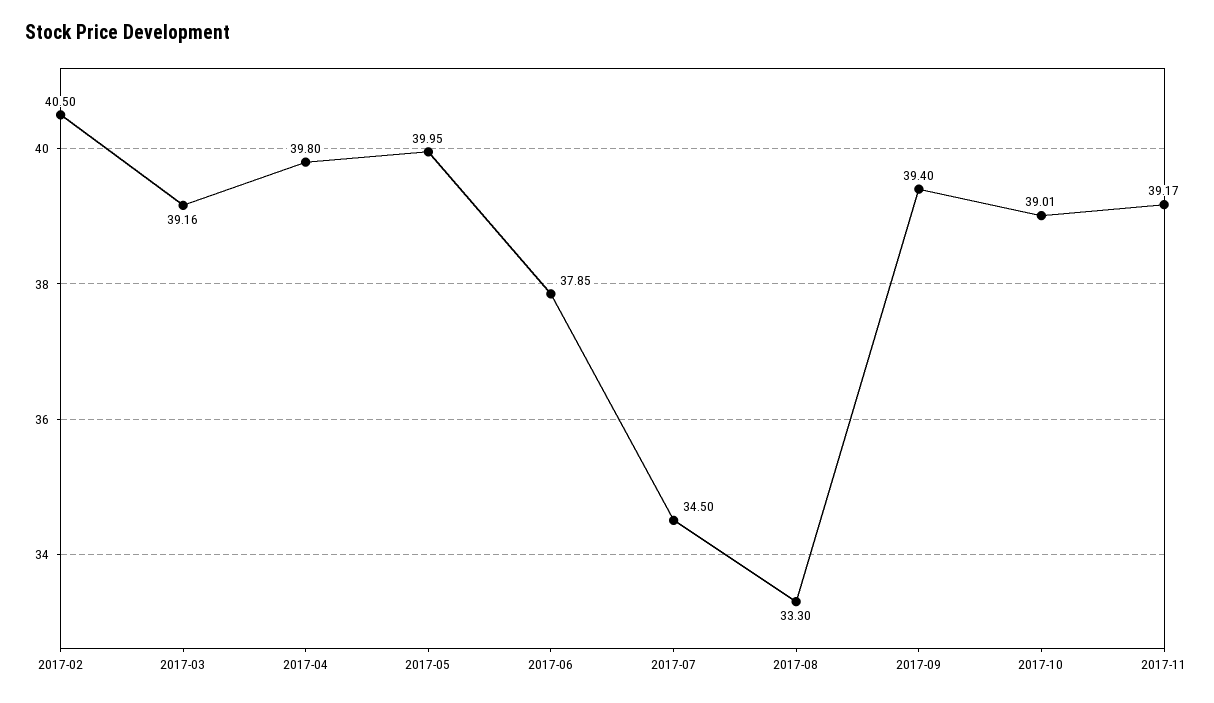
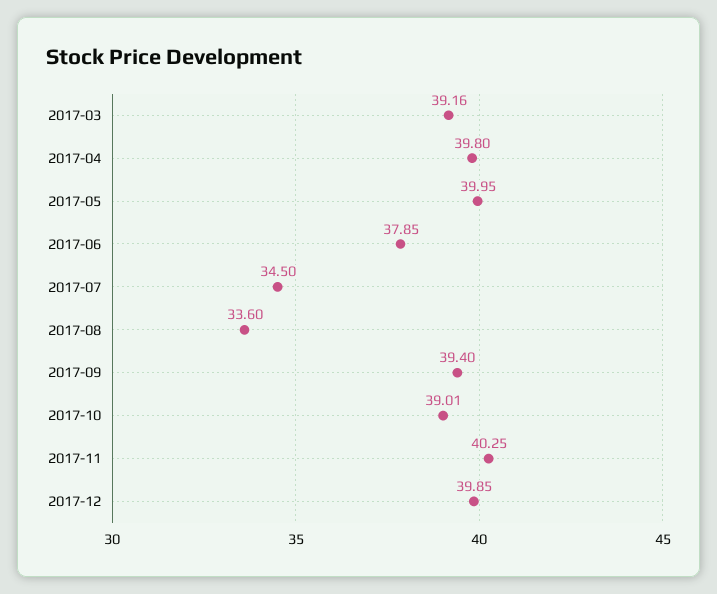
2017-02: 40.5 -> none
2017-08: 33.3 -> 33.6
2017-11: 39.17 -> 40.25
2017-12: none -> 39.85

